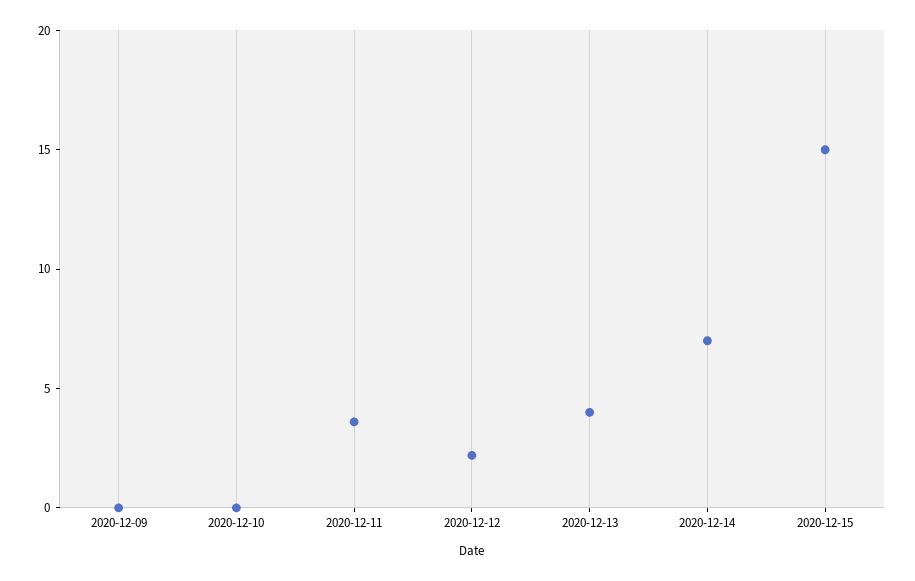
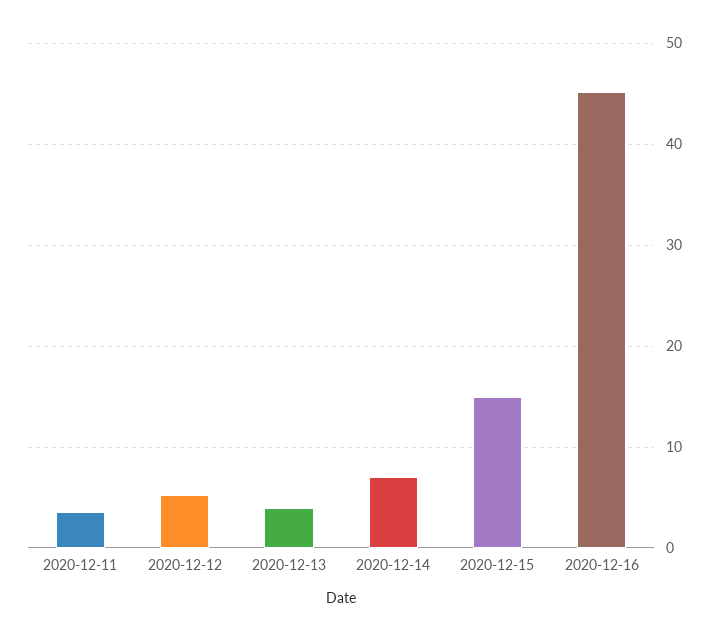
2020-12-09: 0 -> none
2020-12-10: 0 -> none
2020-12-12: 2 -> 5
2020-12-16: none -> 45

